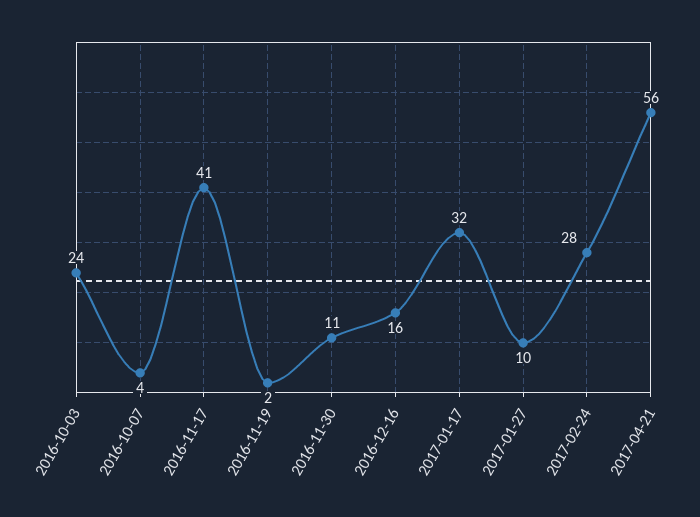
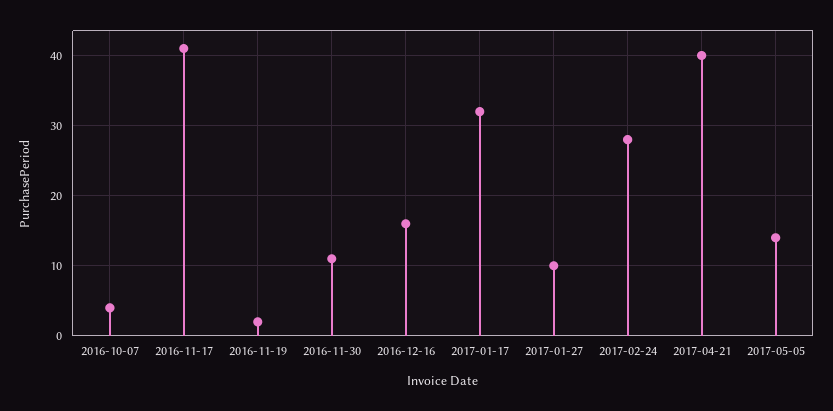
2016-10-03: 24 -> none
2017-04-21: 56 -> 40
2017-05-05: none -> 14

